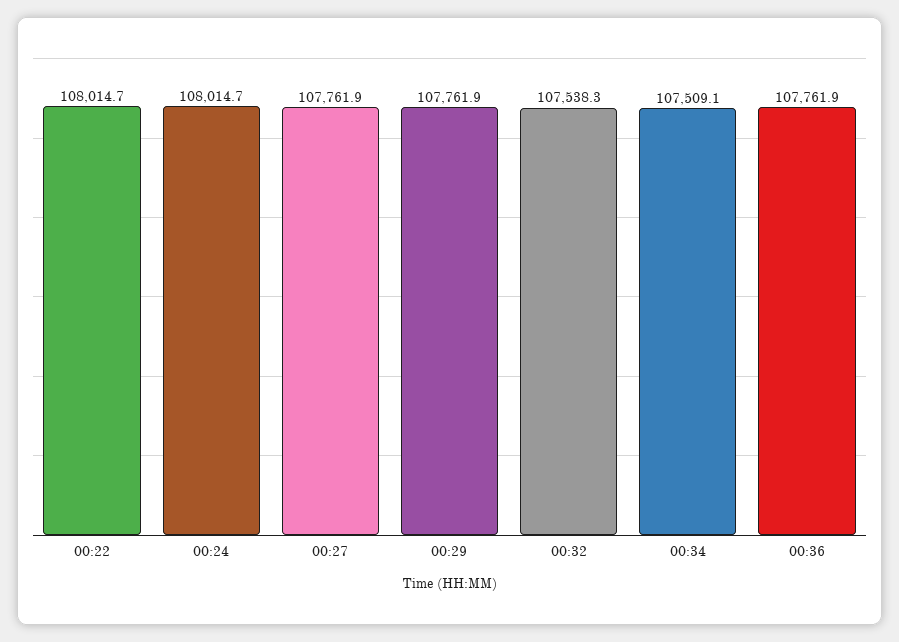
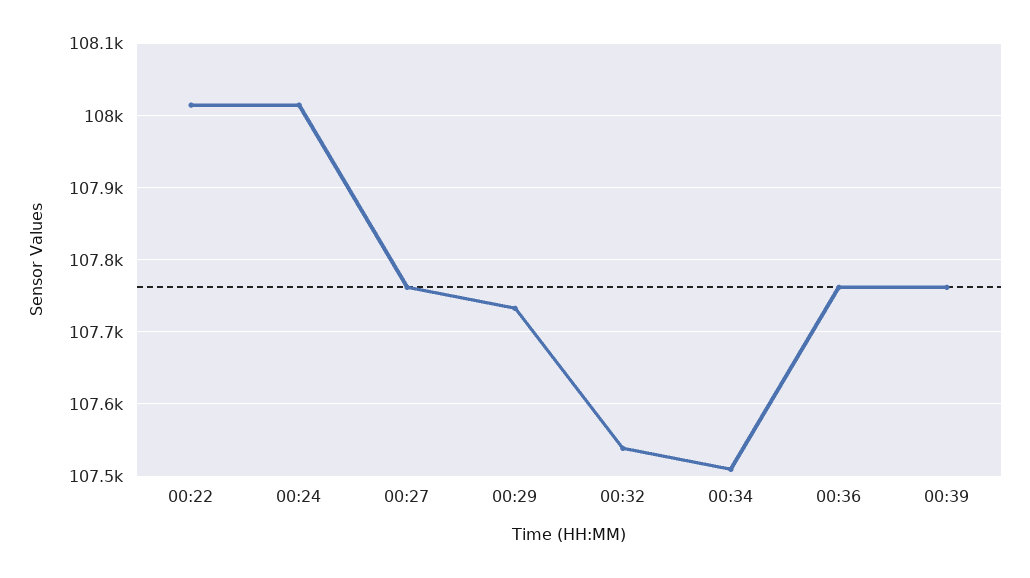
00:29: 107761.9 -> 107730
00:39: none -> 107760

